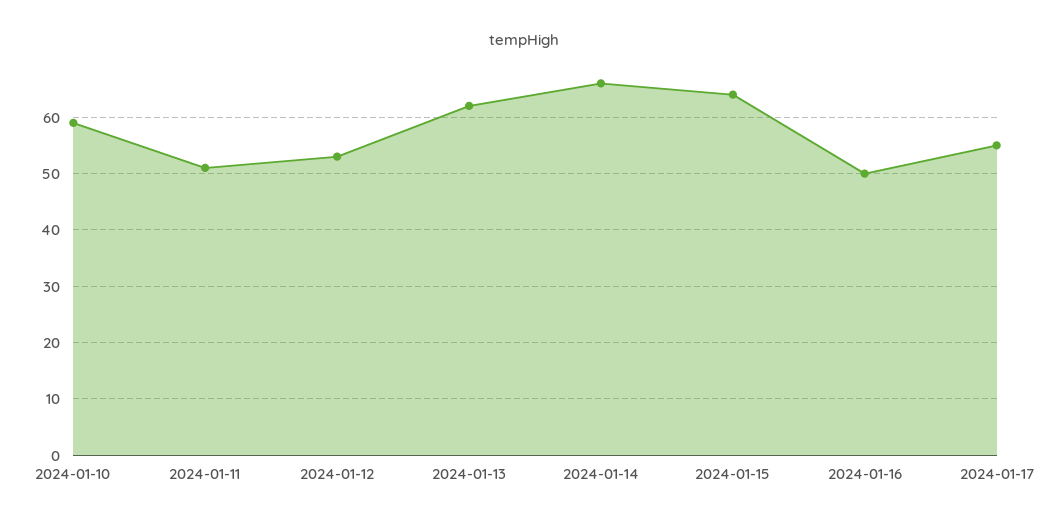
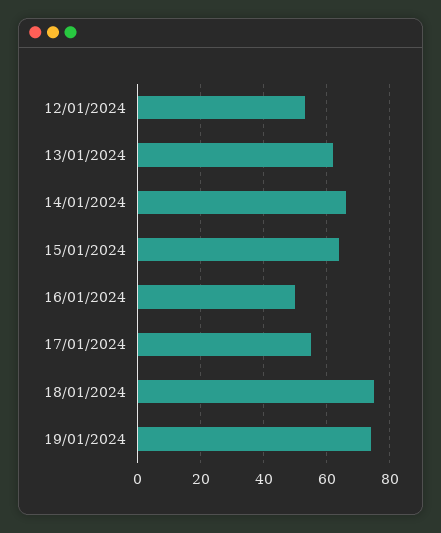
2024-01-10: 60 -> none
2024-01-11: 50 -> none
18/01/2024: none -> 75
19/01/2024: none -> 75

